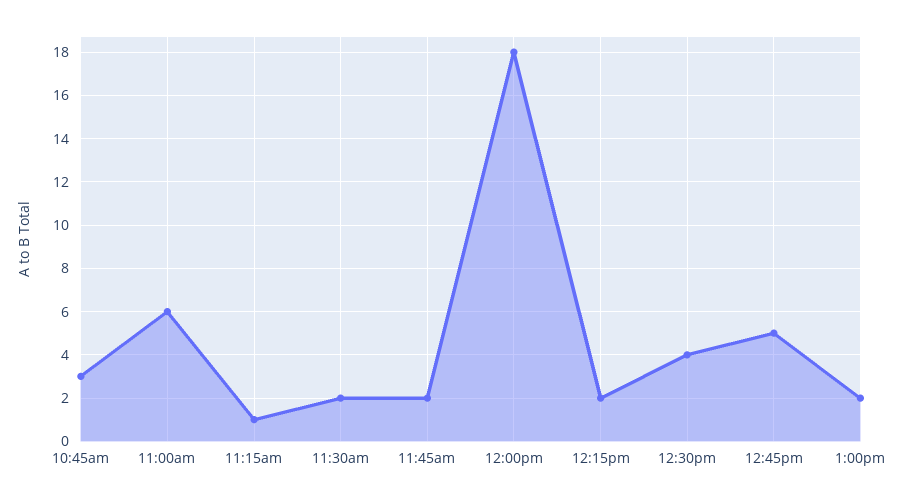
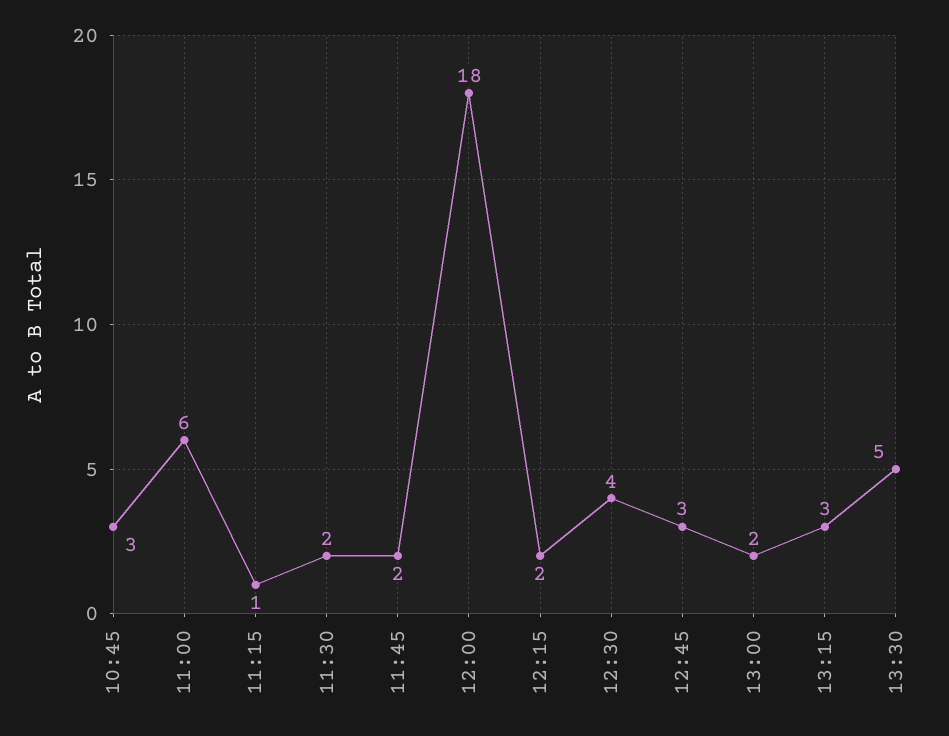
12:45pm: 5 -> 3
13:15: none -> 3
13:30: none -> 5

